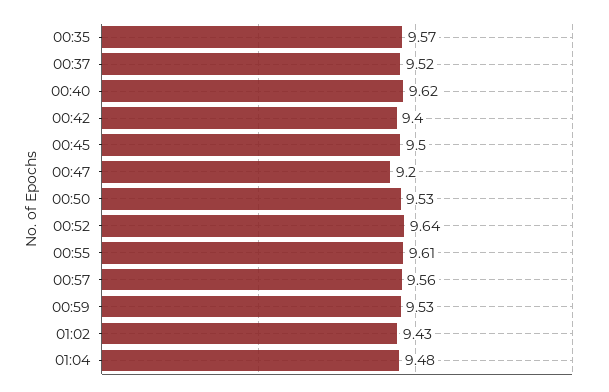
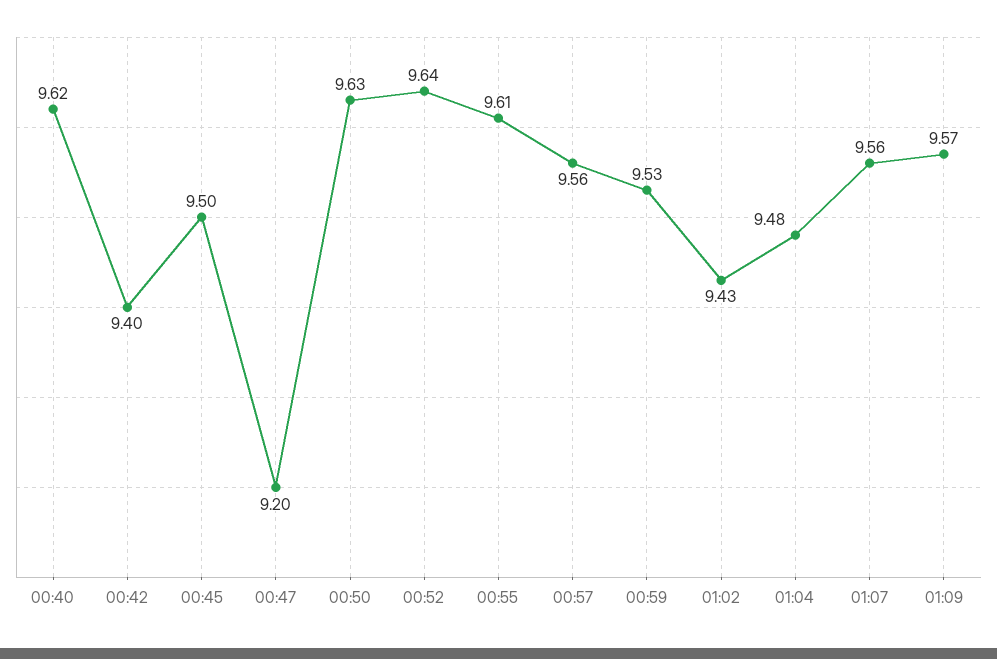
00:35: 9.57 -> none
00:37: 9.52 -> none
00:50: 9.53 -> 9.63
01:07: none -> 9.56
01:09: none -> 9.57

